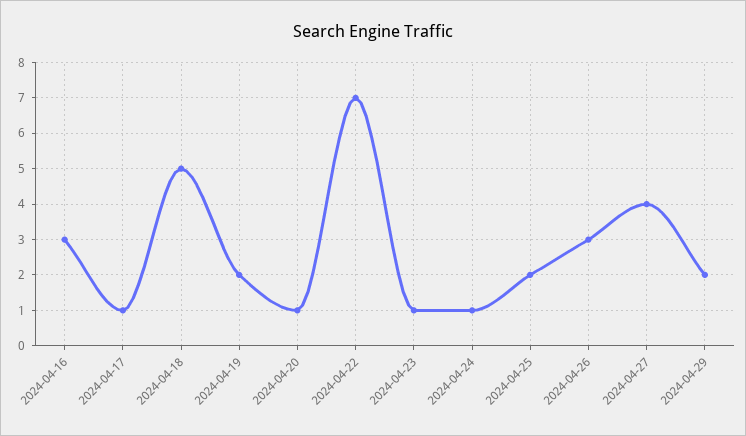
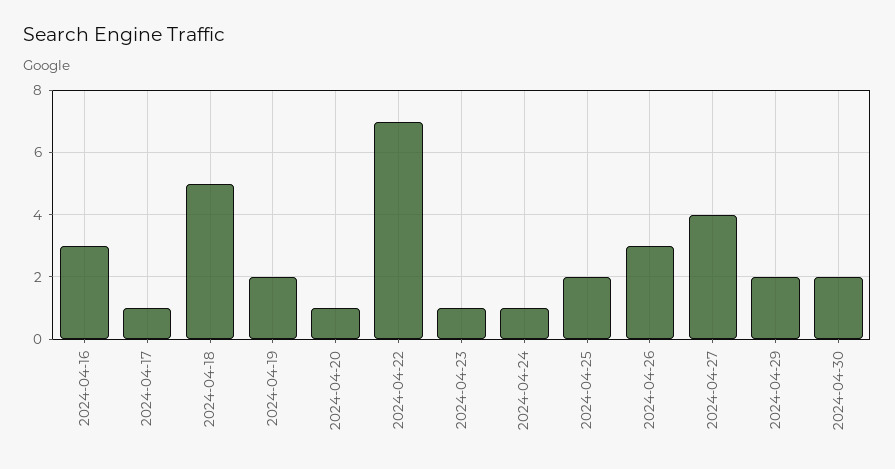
2024-04-30: none -> 2

